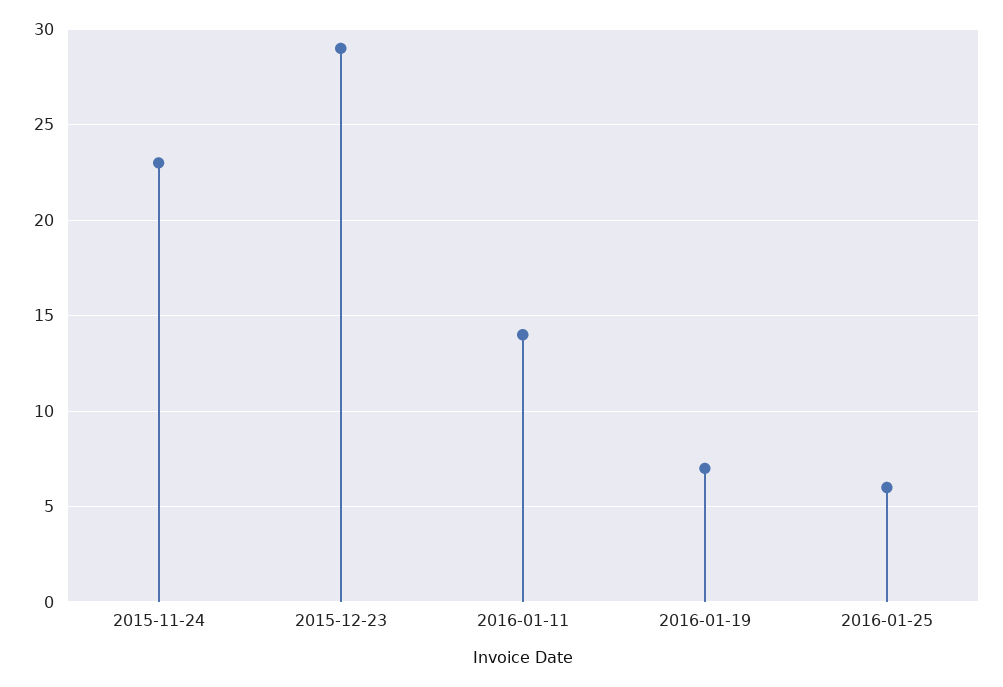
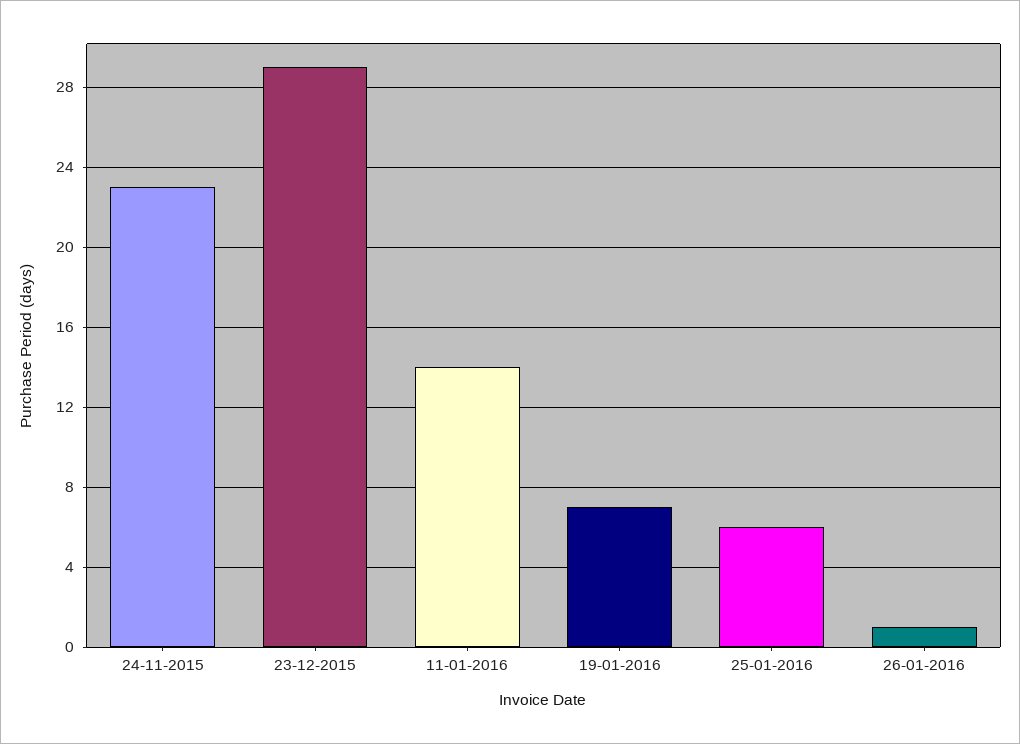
26-01-2016: none -> 1

